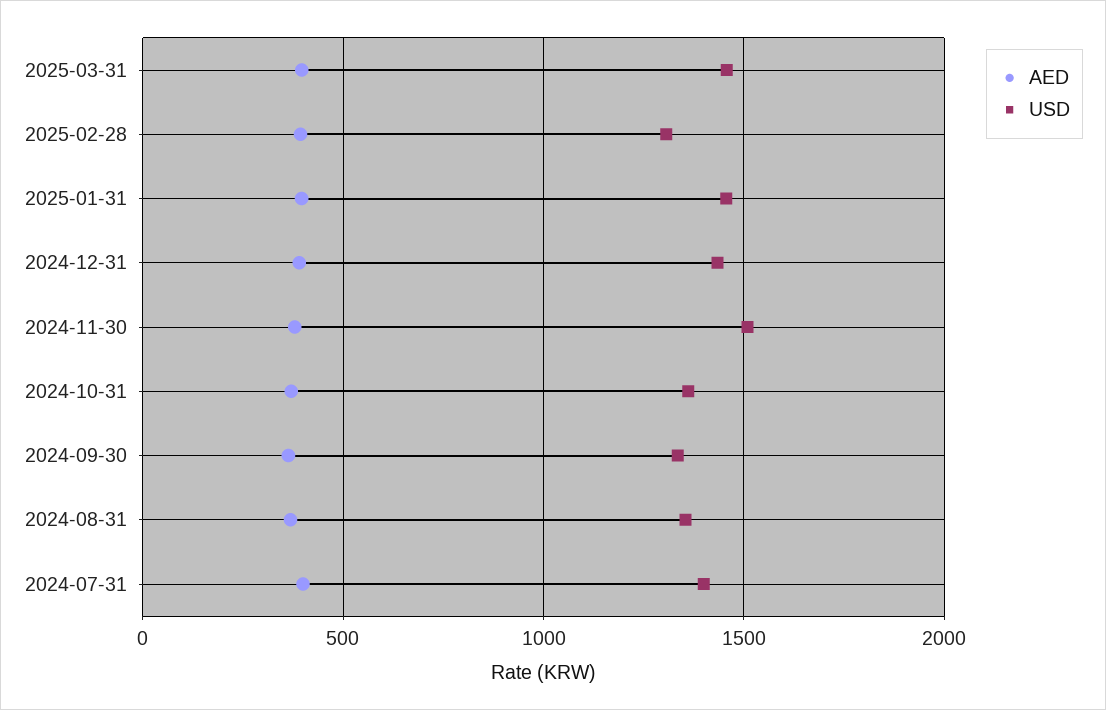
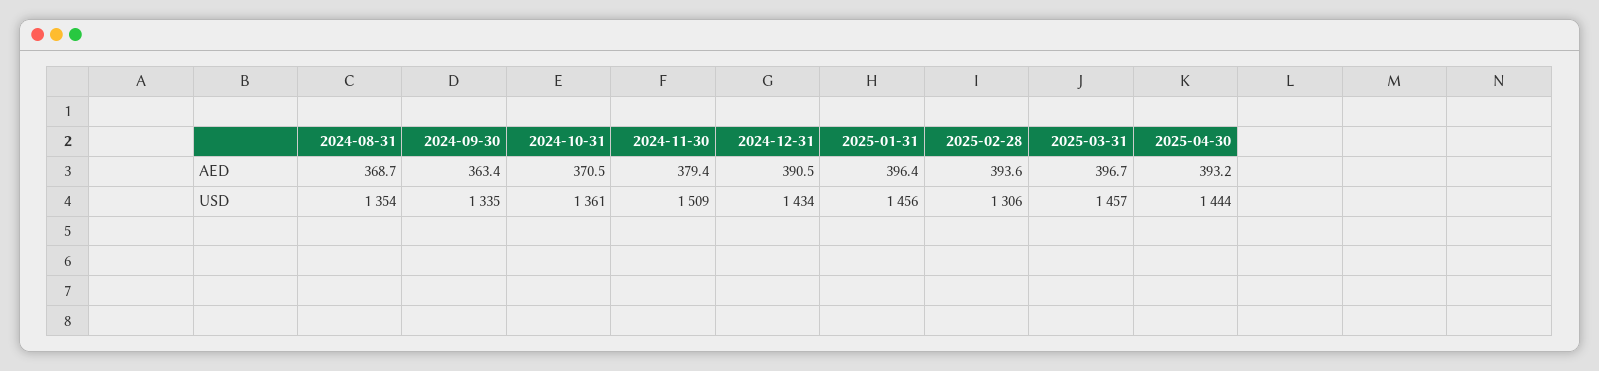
AED, 2024-07-31: 400 -> none
USD, 2024-07-31: 1400 -> none
AED, 2025-04-30: none -> 393.2
USD, 2025-04-30: none -> 1444

